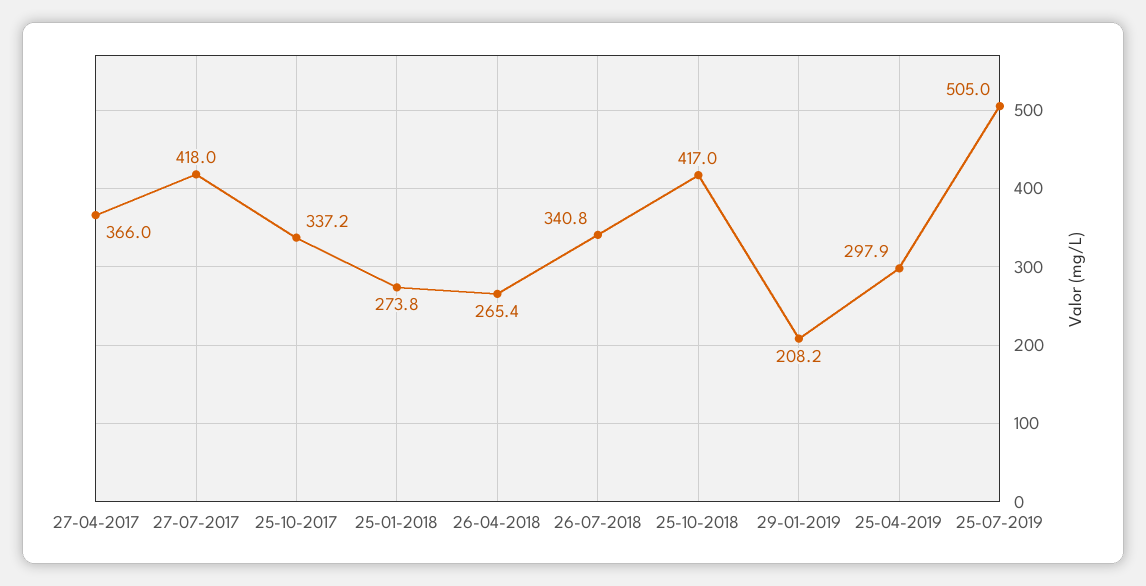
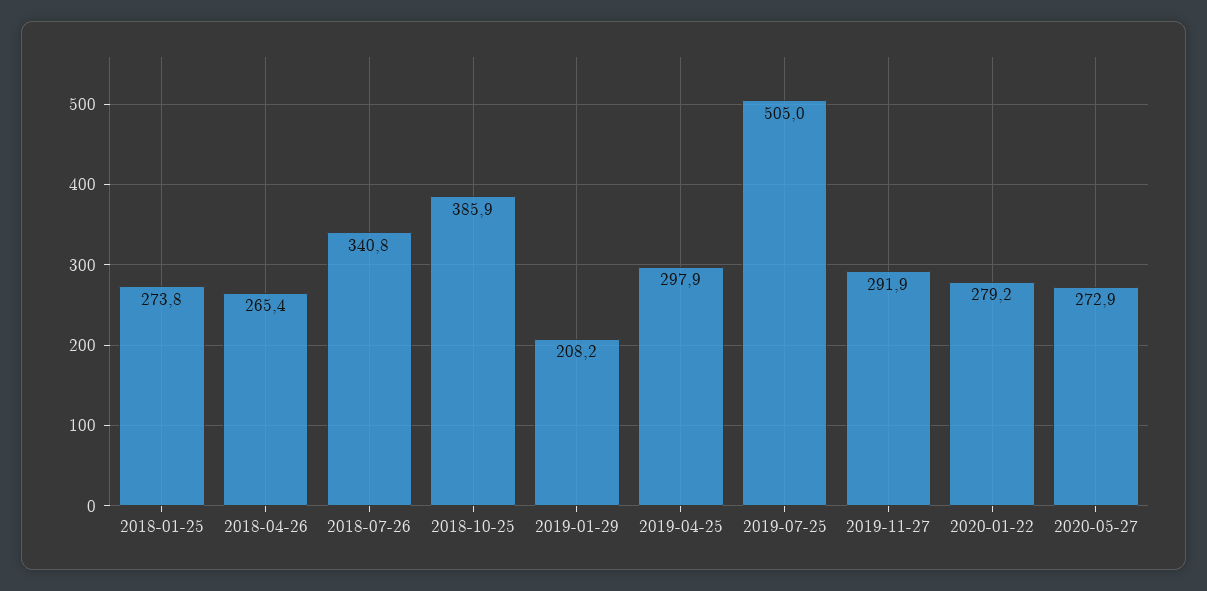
27-04-2017: 366 -> none
27-07-2017: 418 -> none
25-10-2017: 337.2 -> none
25-10-2018: 417 -> 385.9
2019-11-27: none -> 291.9
2020-01-22: none -> 279.2
2020-05-27: none -> 272.9

